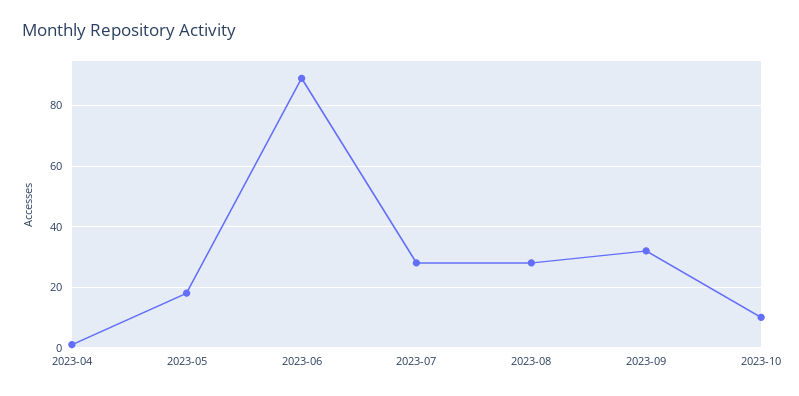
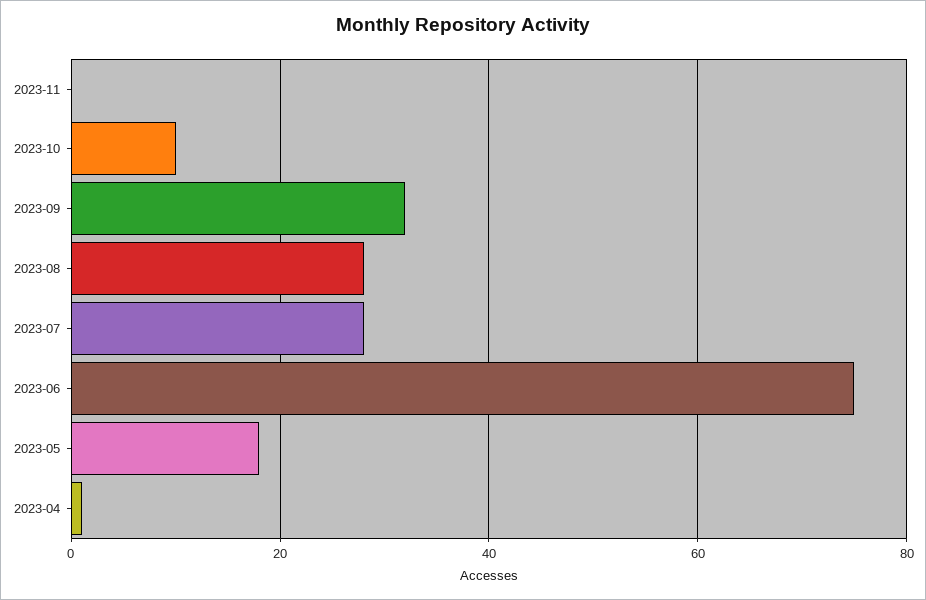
2023-06: 90 -> 75
2023-11: none -> 0

